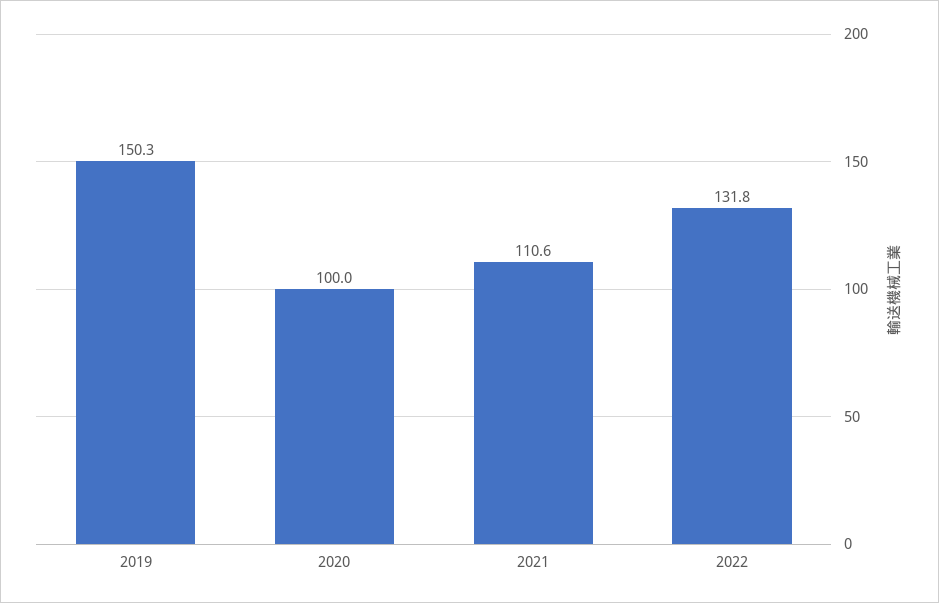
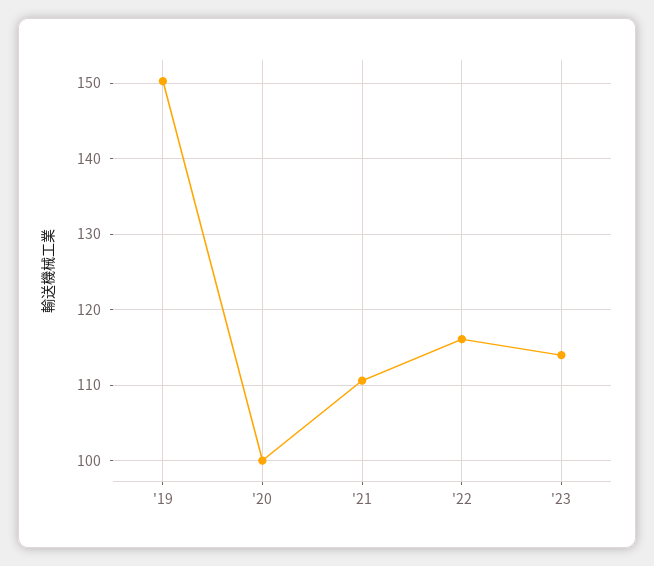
2022: 131.8 -> 116
'23: none -> 114

